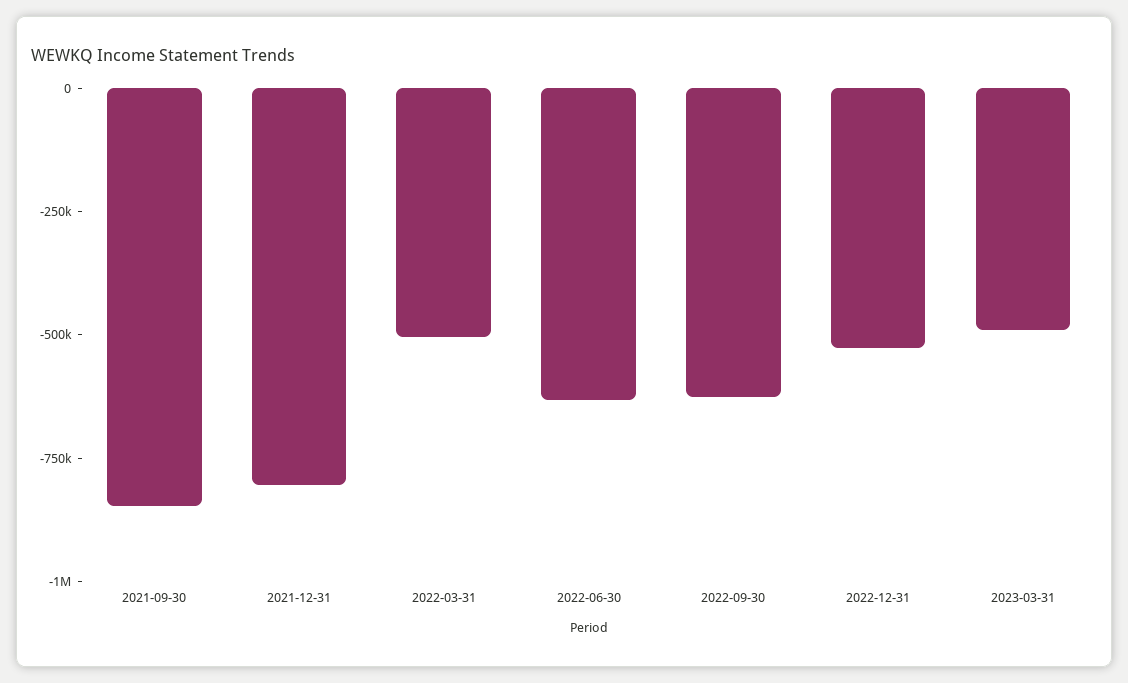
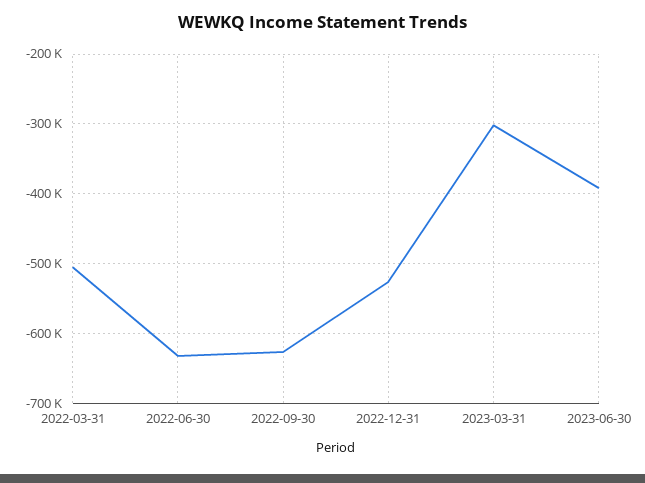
2021-09-30: -850000 -> none
2021-12-31: -800000 -> none
2023-03-31: -500000 -> -300000
2023-06-30: none -> -390000

